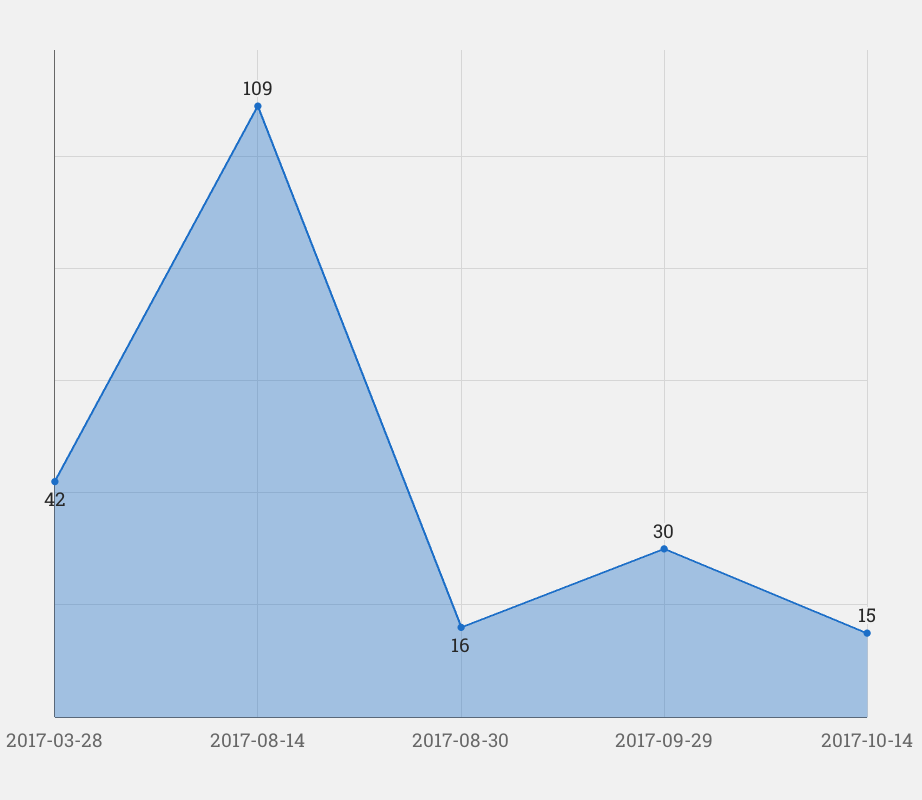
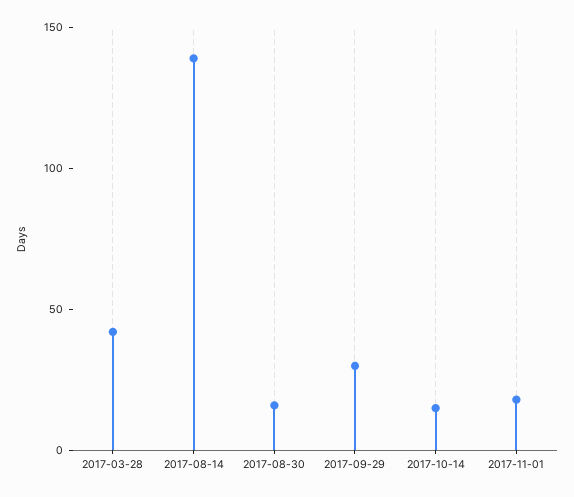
2017-08-14: 109 -> 140
2017-11-01: none -> 20

